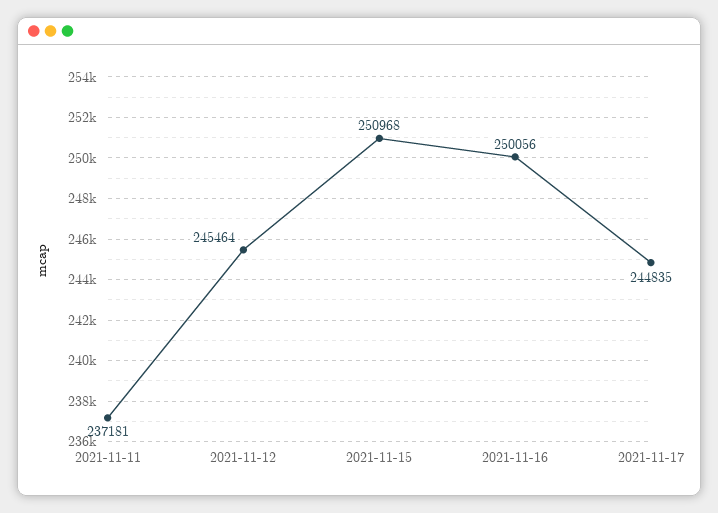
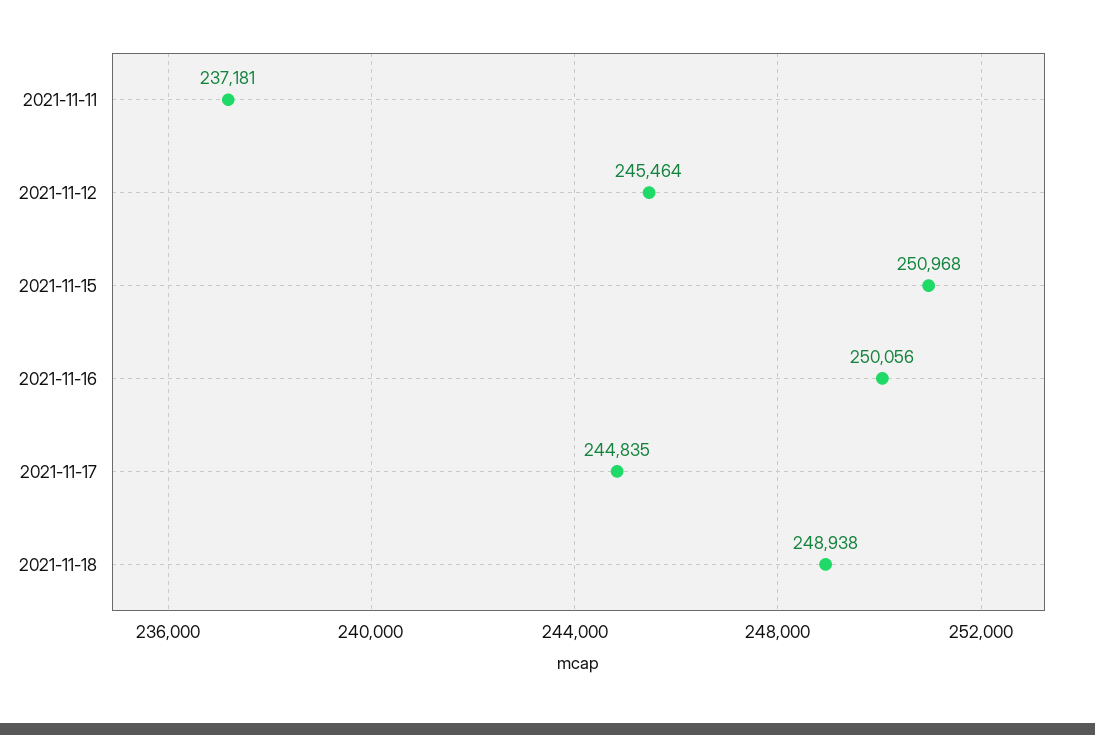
2021-11-18: none -> 248938

